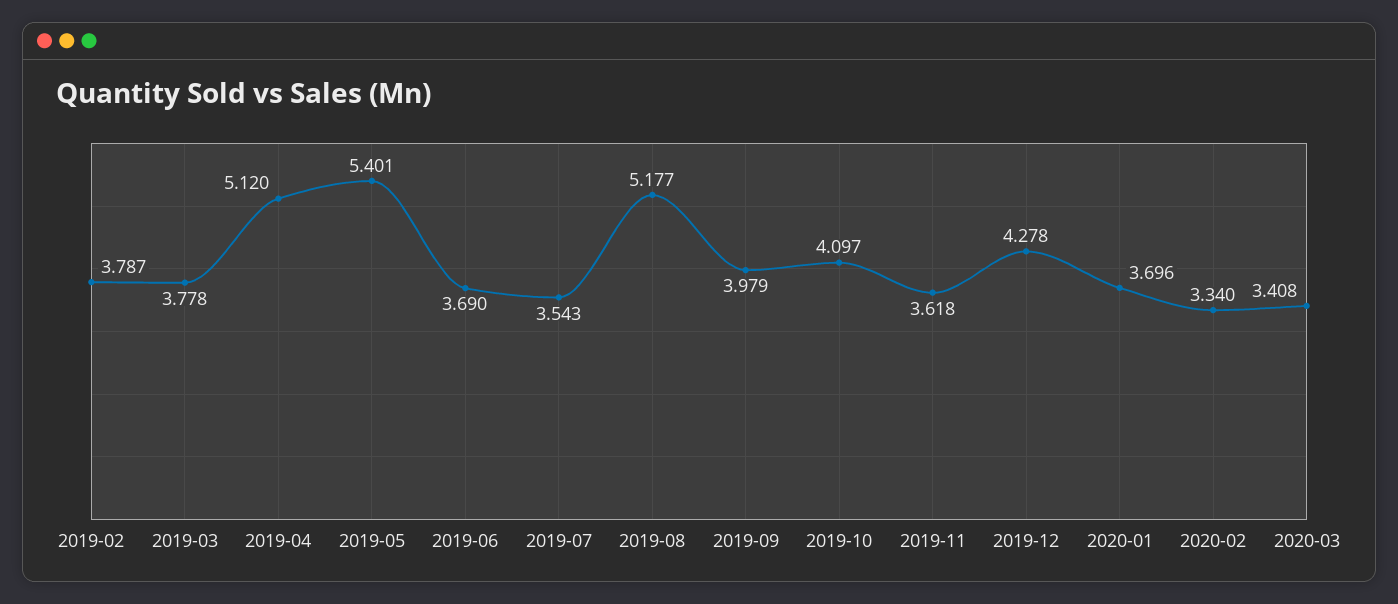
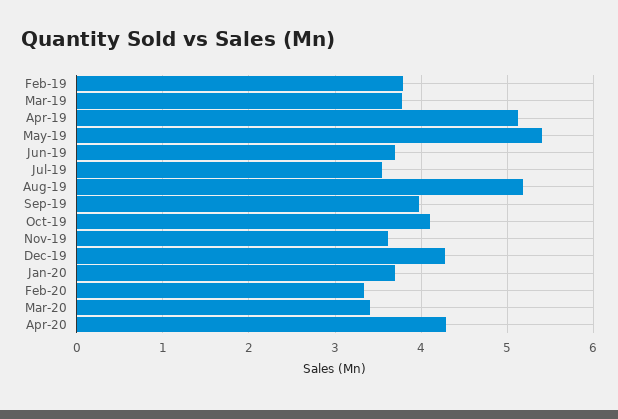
Apr-20: none -> 4.3

